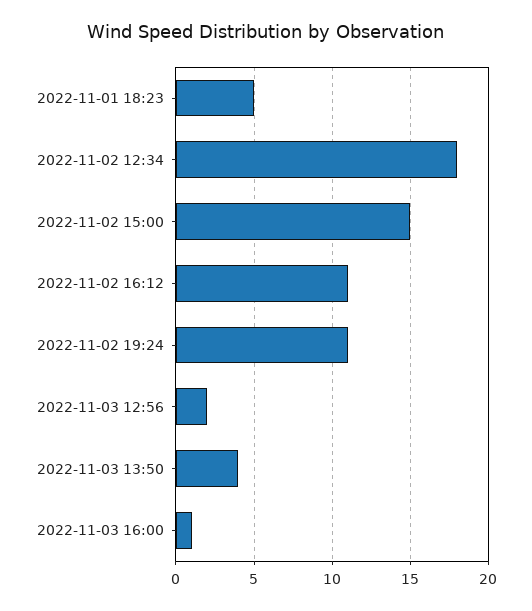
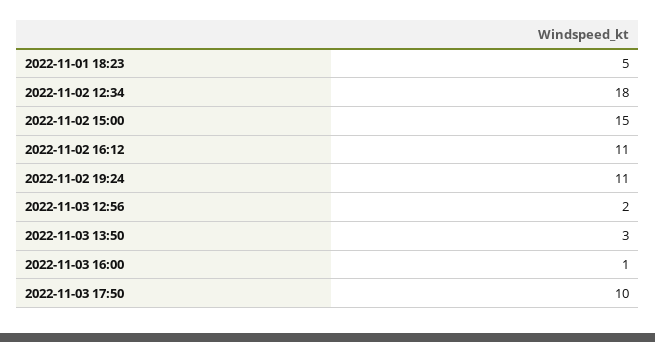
2022-11-03 13:50: 4 -> 3
2022-11-03 17:50: none -> 10

